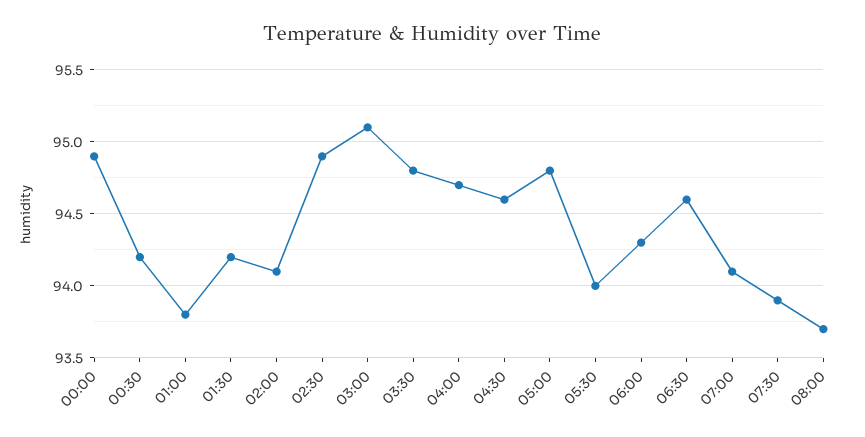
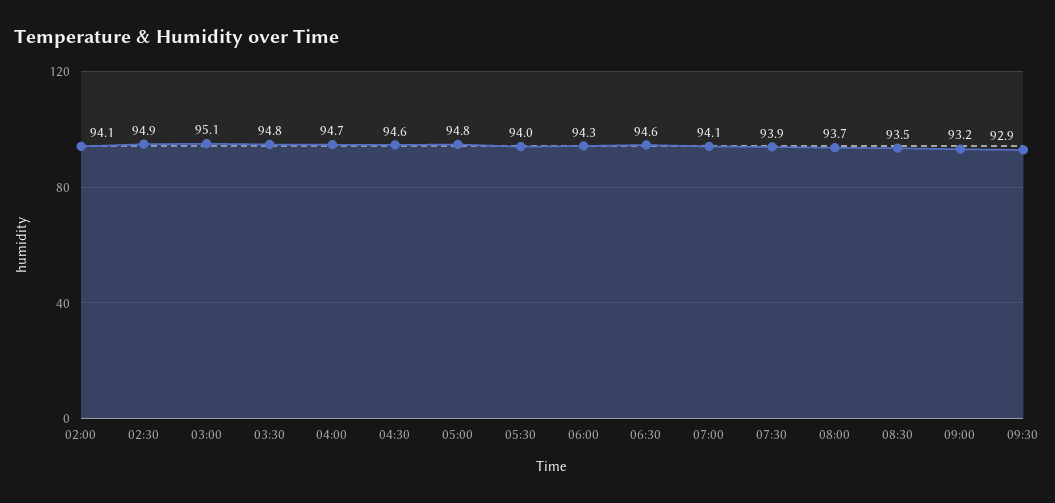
00:00: 94.9 -> none
00:30: 94.2 -> none
01:00: 93.8 -> none
01:30: 94.2 -> none
08:30: none -> 93.5
09:00: none -> 93.2
09:30: none -> 92.9

